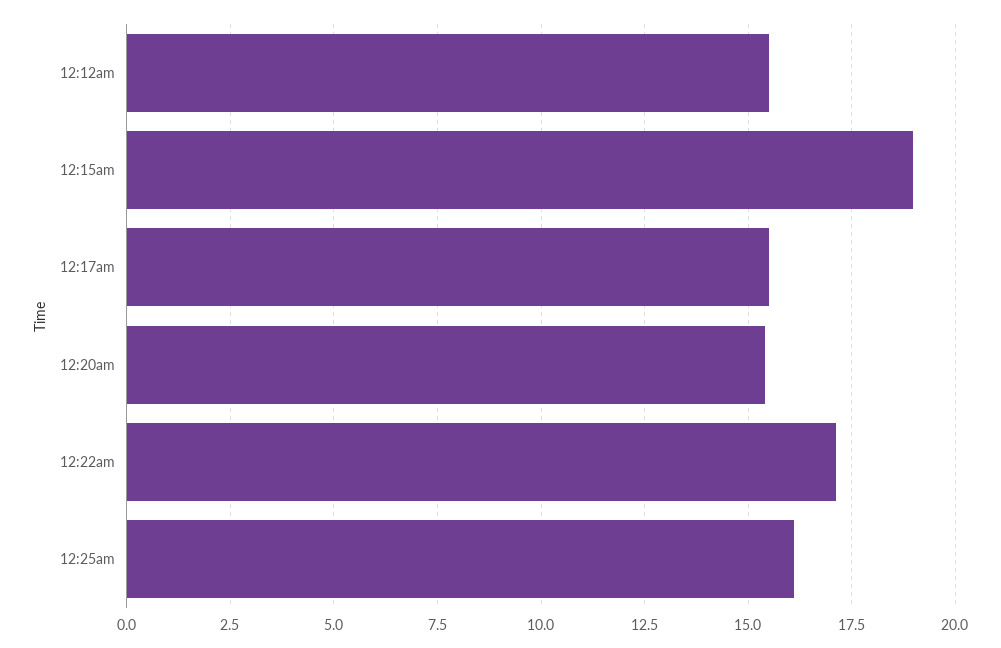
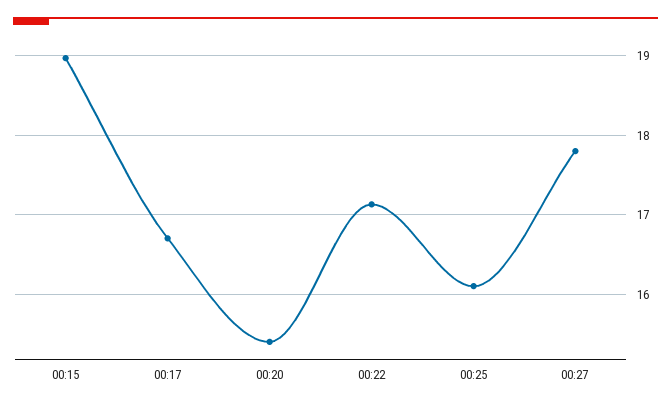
12:12am: 15.5 -> none
12:17am: 15.5 -> 16.7
00:27: none -> 17.8

